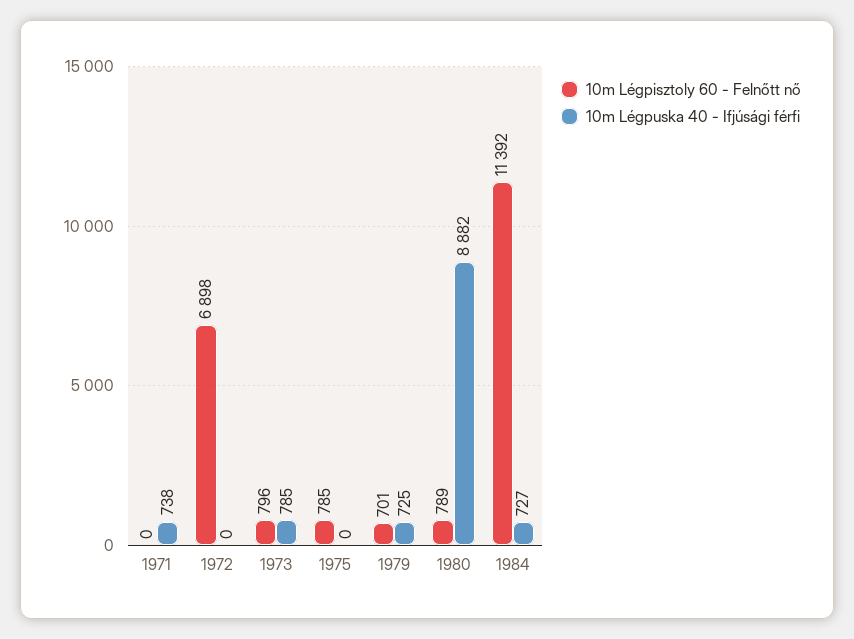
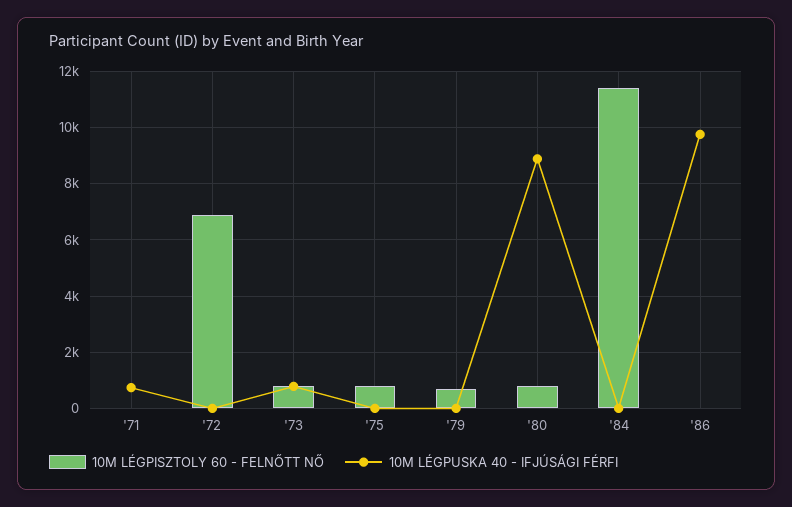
10m Légpuska 40 - Ifjúsági férfi, 1979: 725 -> 0
10m Légpuska 40 - Ifjúsági férfi, 1984: 727 -> 0
10m Légpisztoly 60 - Felnőtt nő, '86: none -> 0
10m Légpuska 40 - Ifjúsági férfi, '86: none -> 9750

